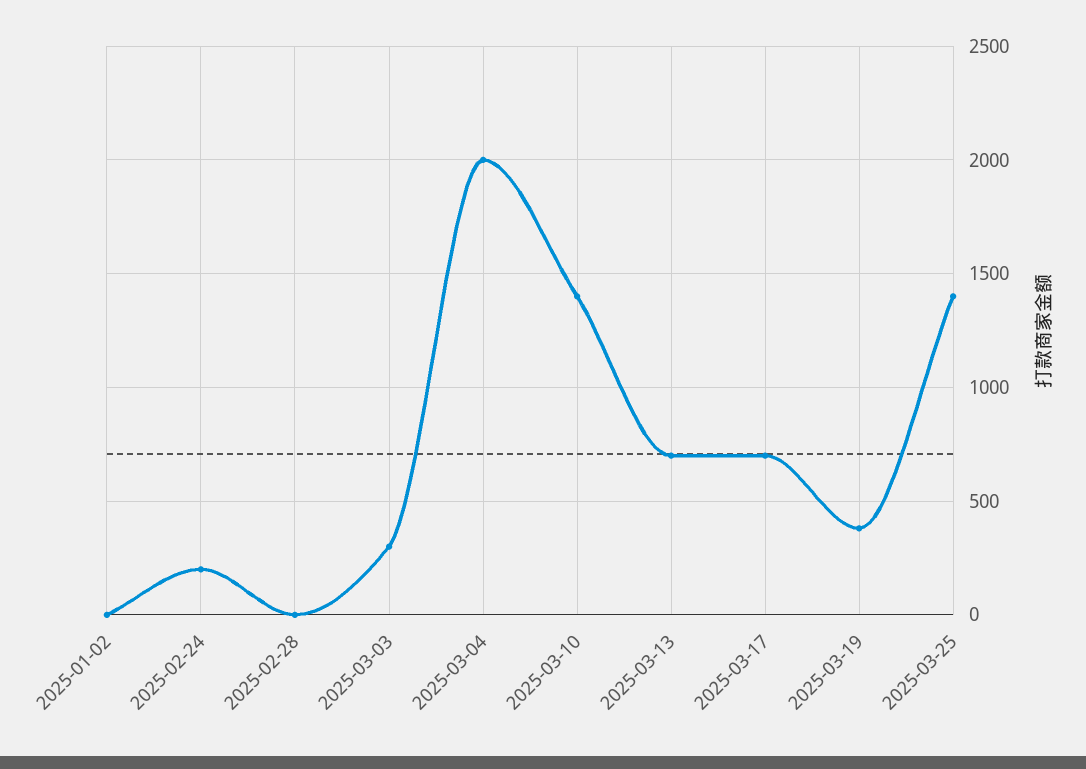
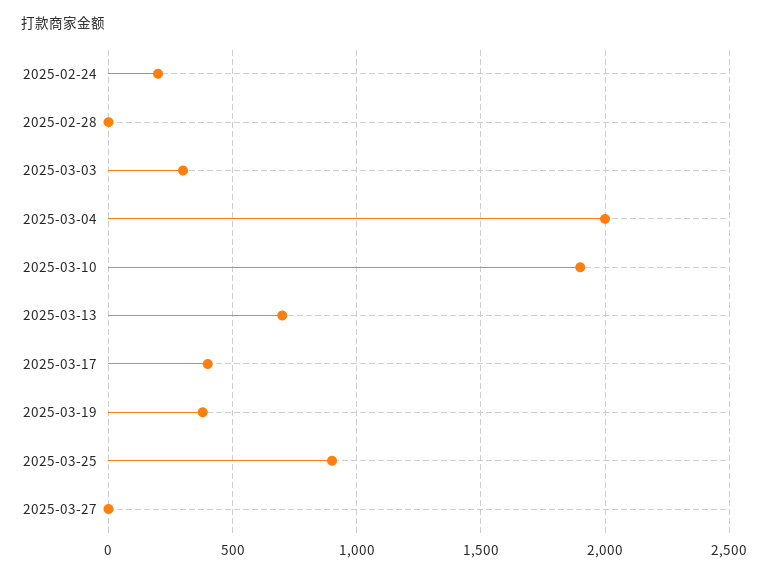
2025-01-02: 0 -> none
2025-03-10: 1400 -> 1900
2025-03-17: 700 -> 400
2025-03-25: 1400 -> 900
2025-03-27: none -> 0

